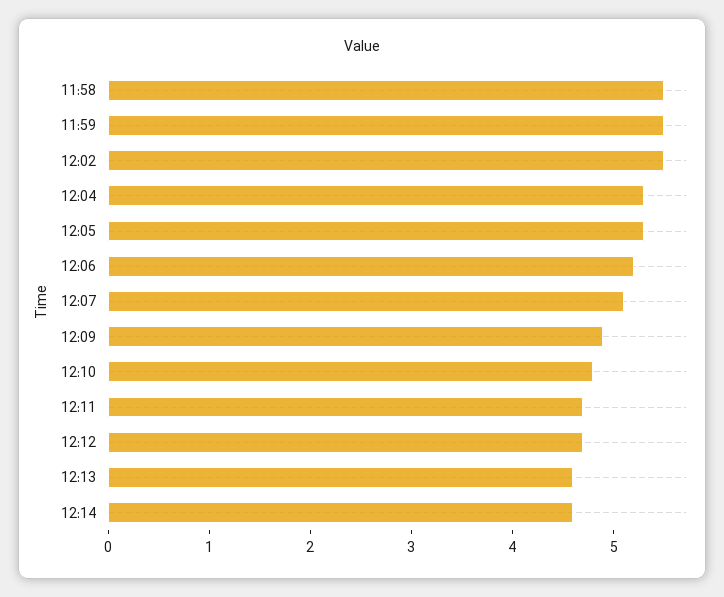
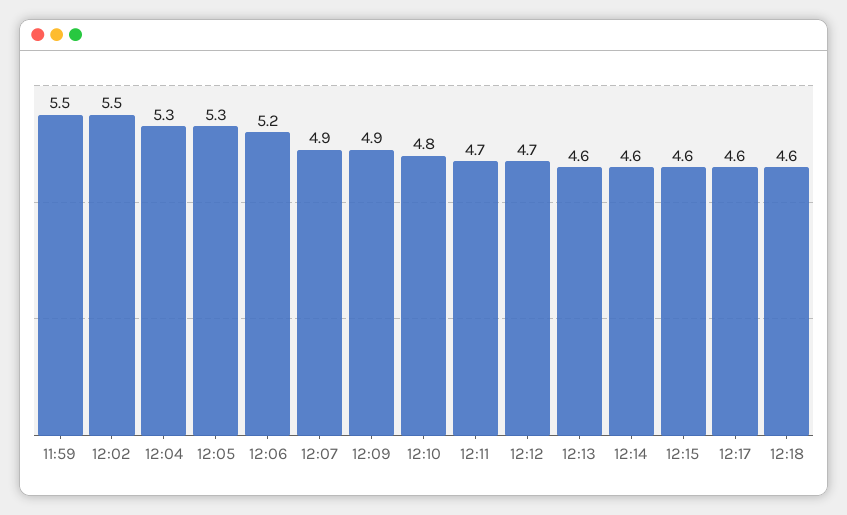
11:58: 5.5 -> none
12:07: 5.1 -> 4.9
12:15: none -> 4.6
12:17: none -> 4.6
12:18: none -> 4.6

